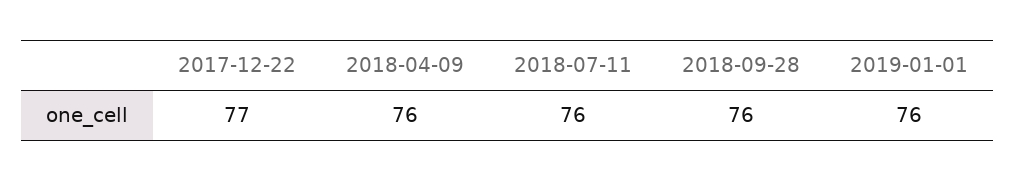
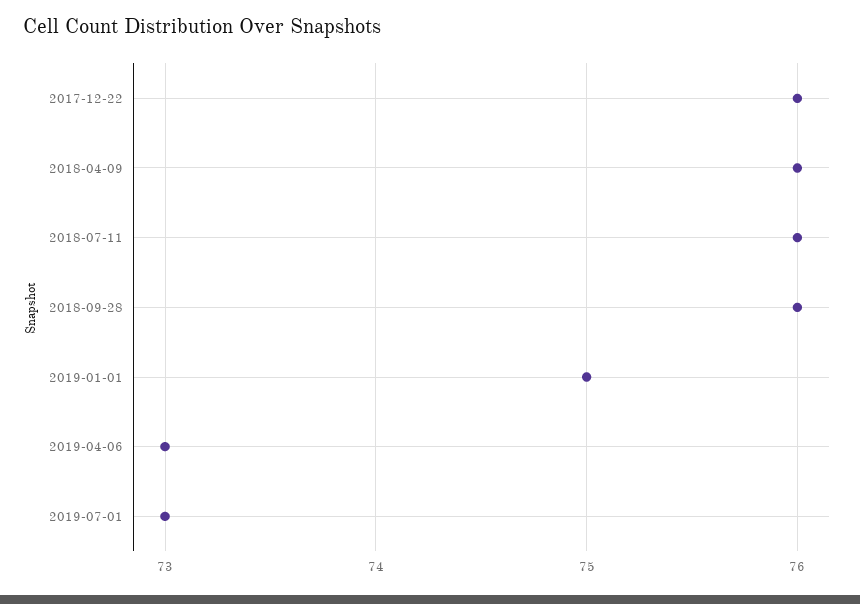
2017-12-22: 77 -> 76
2019-01-01: 76 -> 75
2019-04-06: none -> 73
2019-07-01: none -> 73

